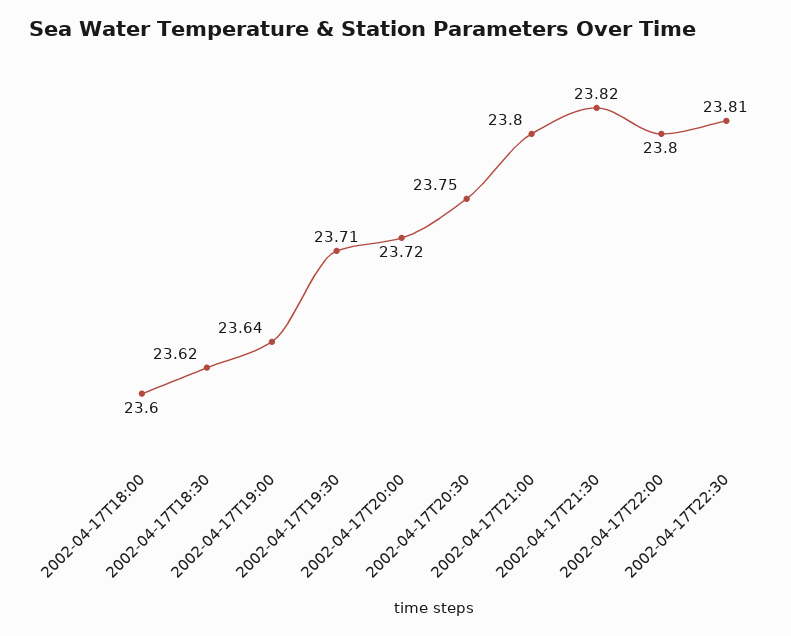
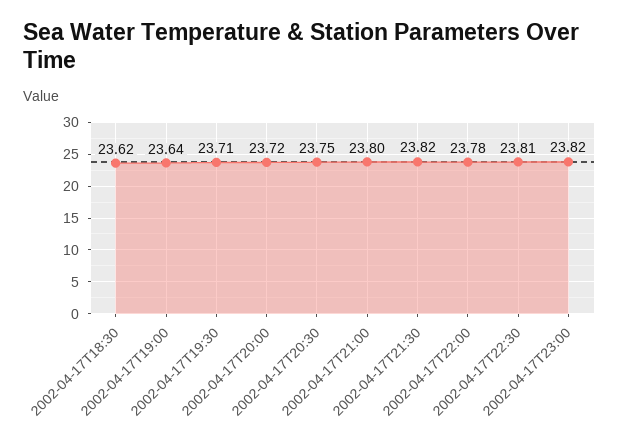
2002-04-17T18:00: 23.6 -> none
2002-04-17T22:00: 23.8 -> 23.78
2002-04-17T23:00: none -> 23.82

